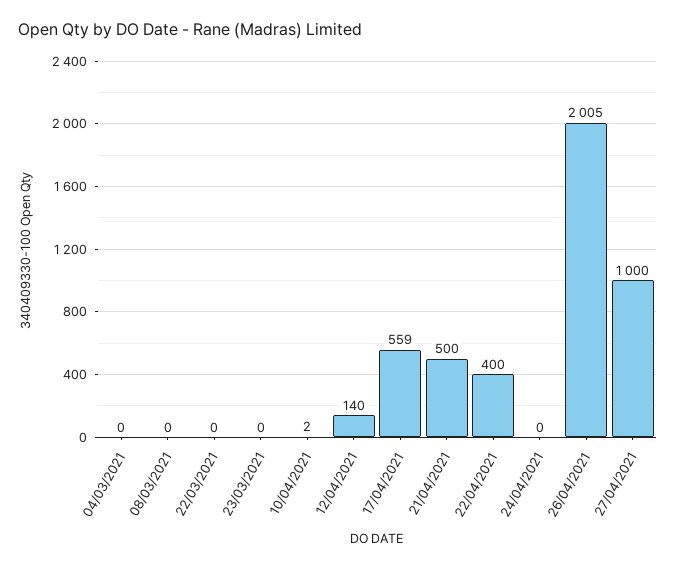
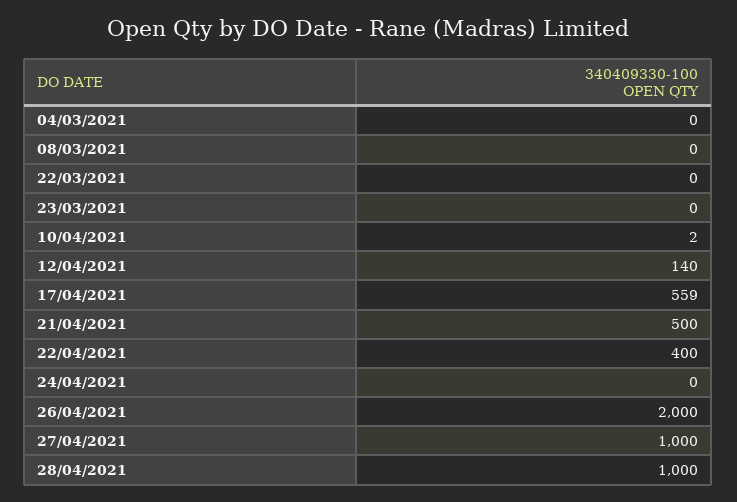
26/04/2021: 2005 -> 2000
28/04/2021: none -> 1000

